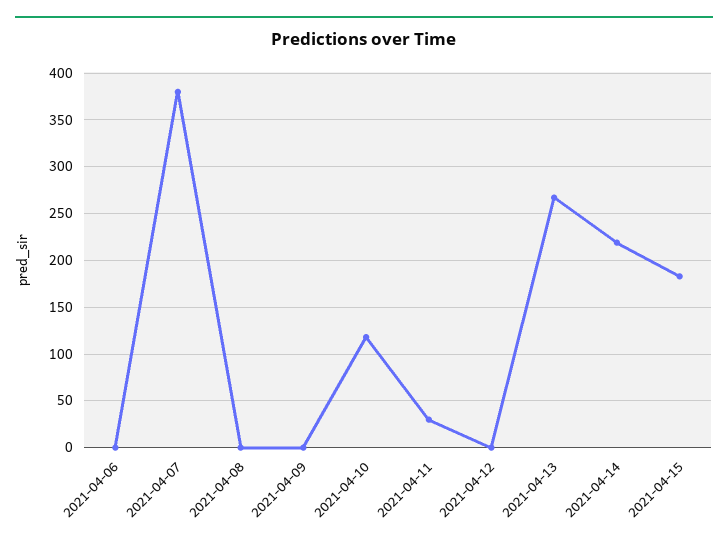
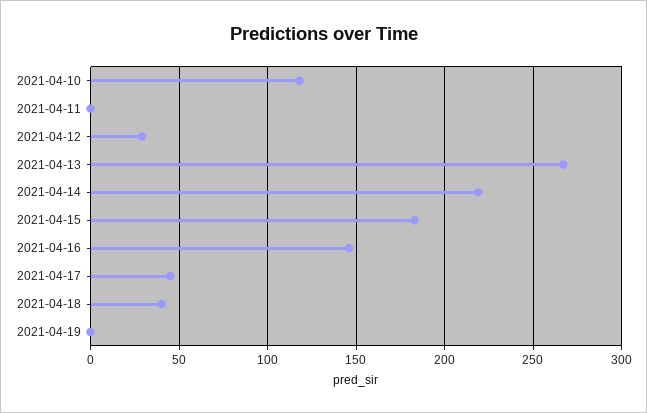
2021-04-06: 0 -> none
2021-04-07: 380 -> none
2021-04-08: 0 -> none
2021-04-09: 0 -> none
2021-04-11: 30 -> 0
2021-04-12: 0 -> 30
2021-04-16: none -> 145
2021-04-17: none -> 45
2021-04-18: none -> 40
2021-04-19: none -> 0

